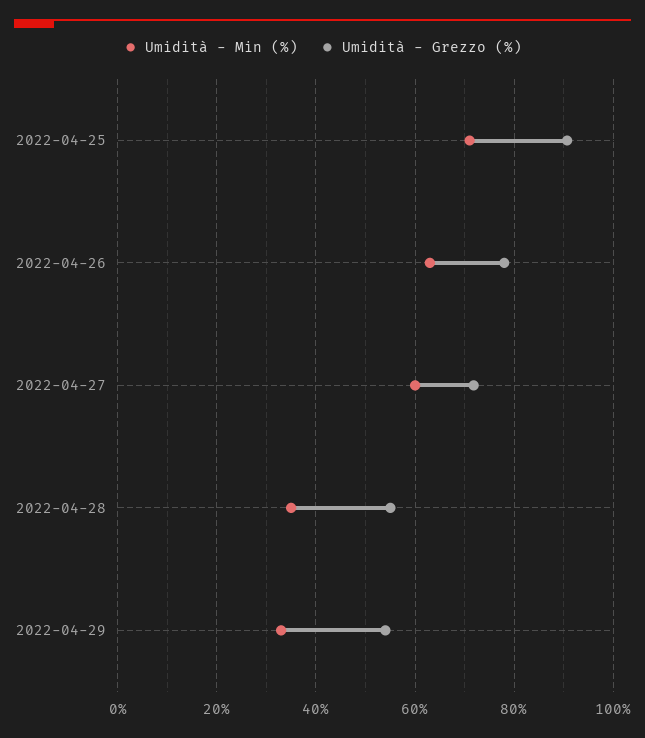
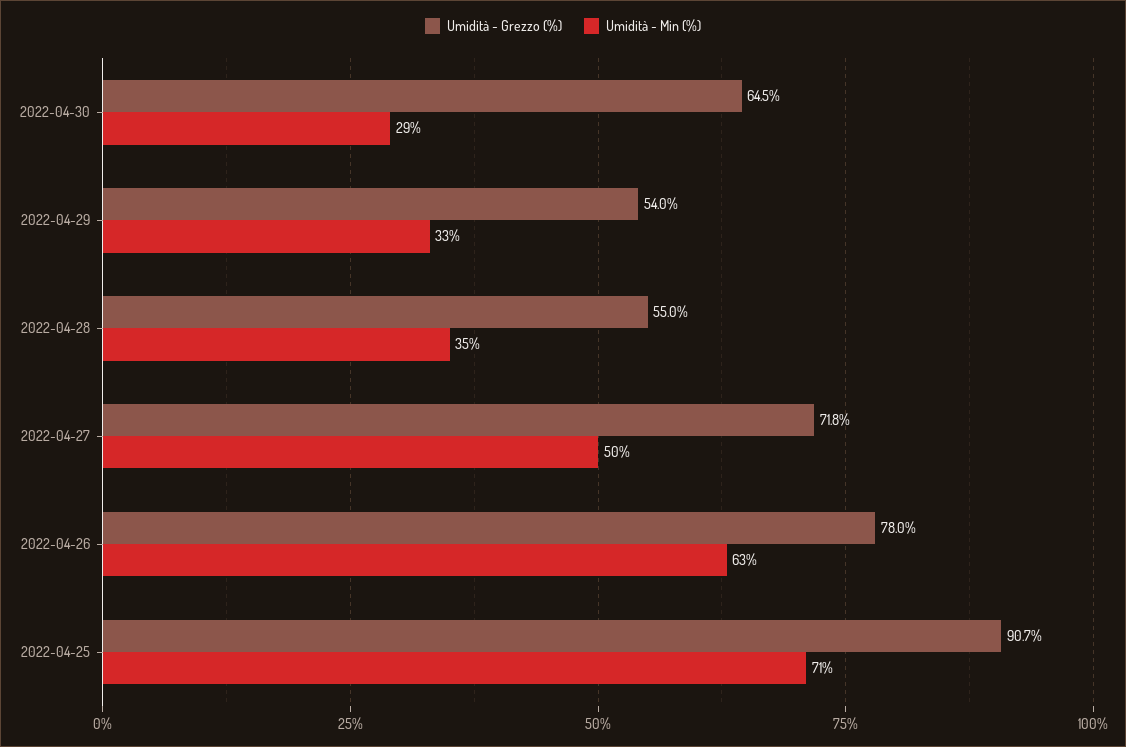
Umidità - Min (%), 2022-04-27: 60 -> 50
Umidità - Grezzo (%), 2022-04-30: none -> 64.5
Umidità - Min (%), 2022-04-30: none -> 29

